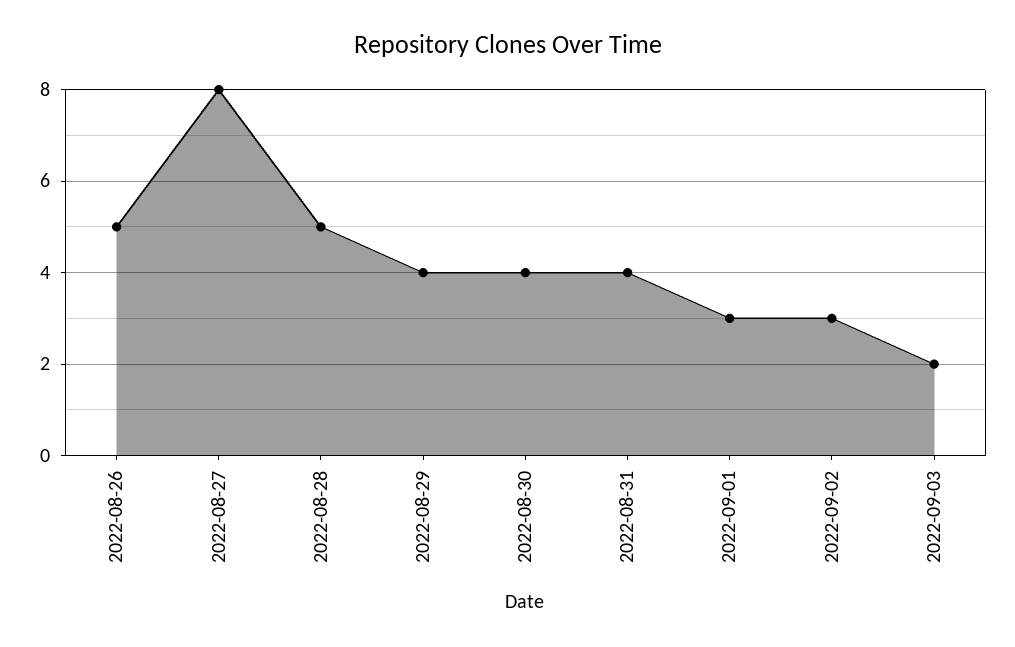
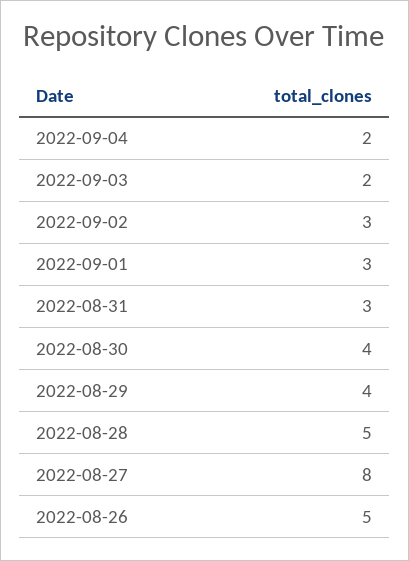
2022-08-31: 4 -> 3
2022-09-04: none -> 2

